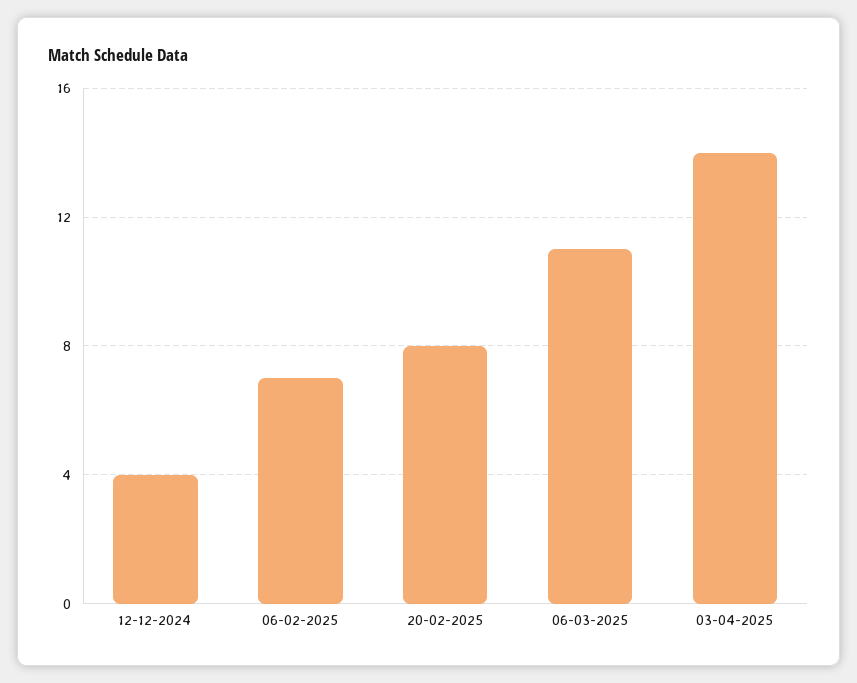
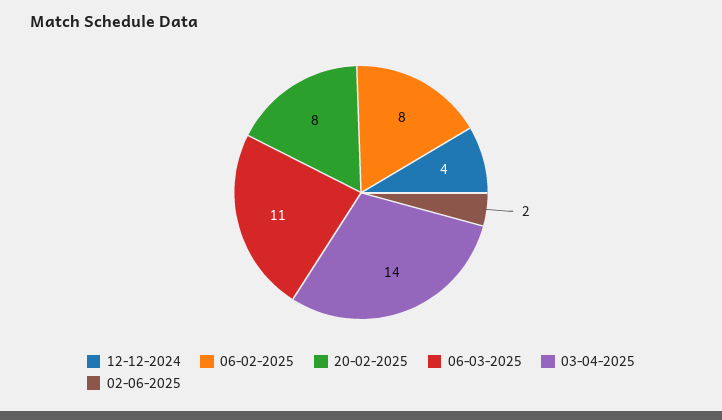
06-02-2025: 7 -> 8
02-06-2025: none -> 2

